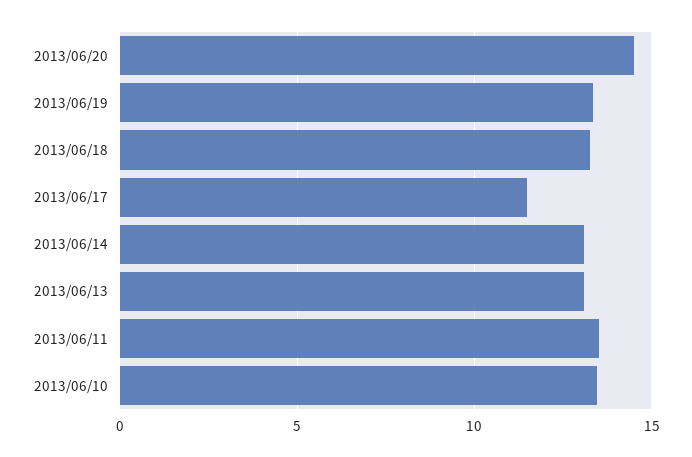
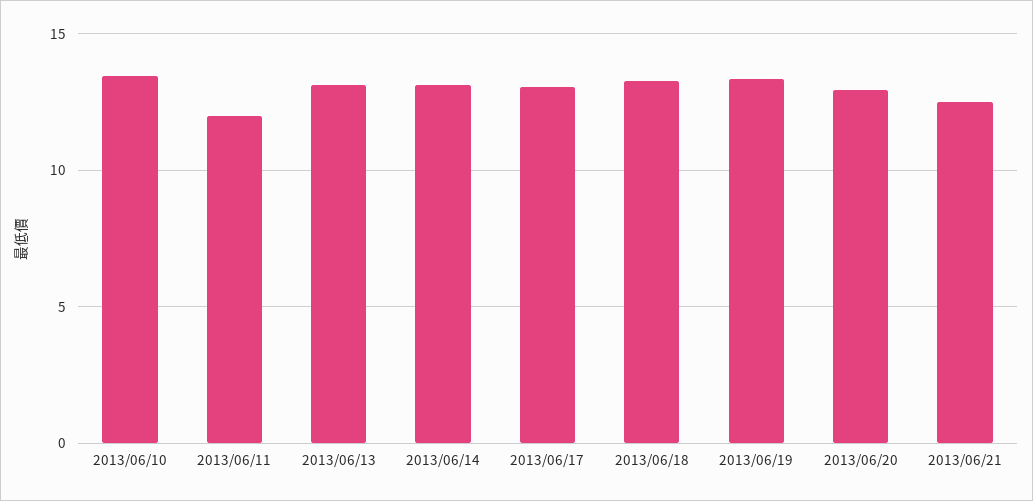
2013/06/20: 14.5 -> 13
2013/06/17: 11.5 -> 13
2013/06/11: 13.5 -> 12
2013/06/21: none -> 12.5

